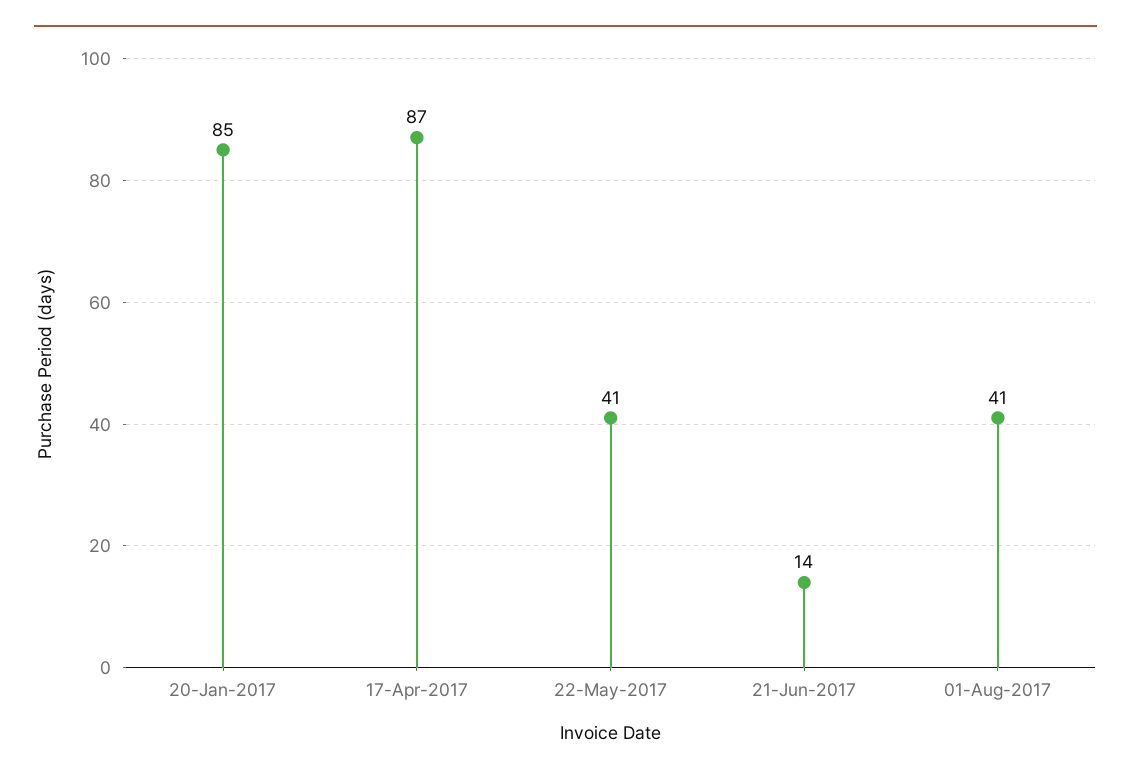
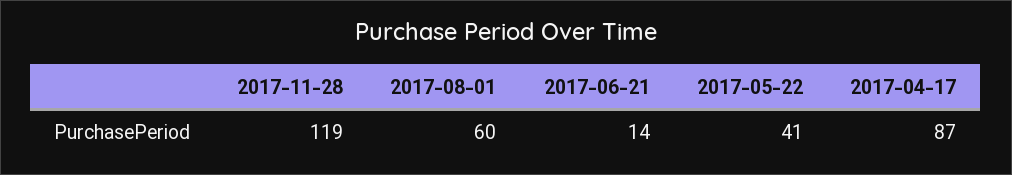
20-Jan-2017: 85 -> none
01-Aug-2017: 41 -> 60
2017-11-28: none -> 119

